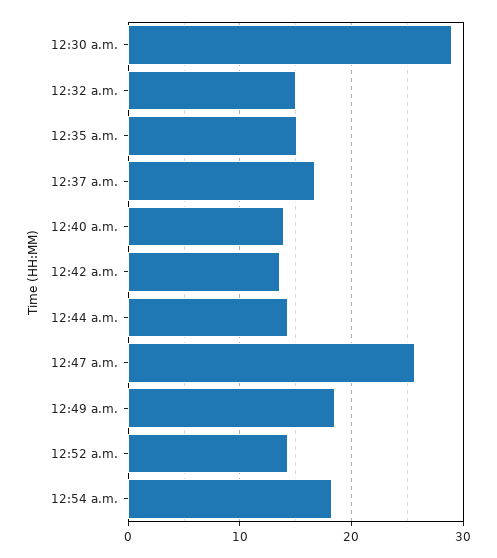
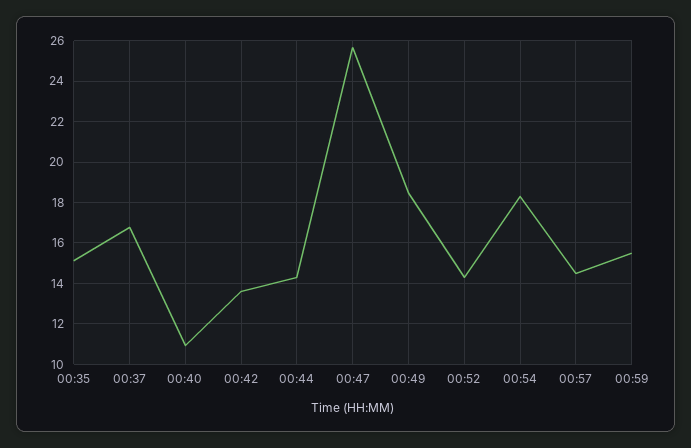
12:30 a.m.: 29 -> none
12:32 a.m.: 15 -> none
12:40 a.m.: 14 -> 11
00:57: none -> 14.5
00:59: none -> 15.5

